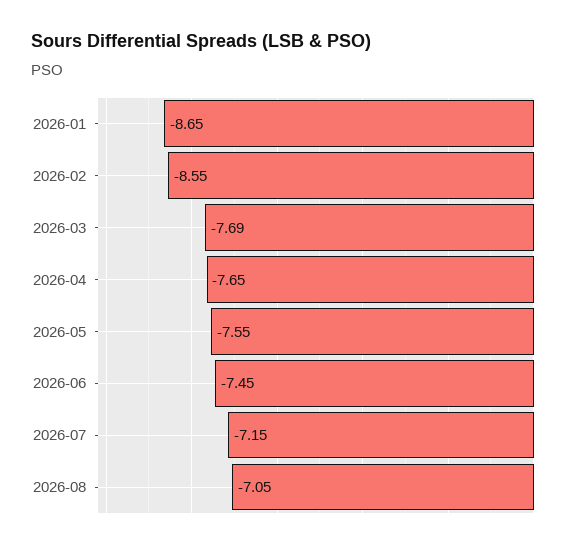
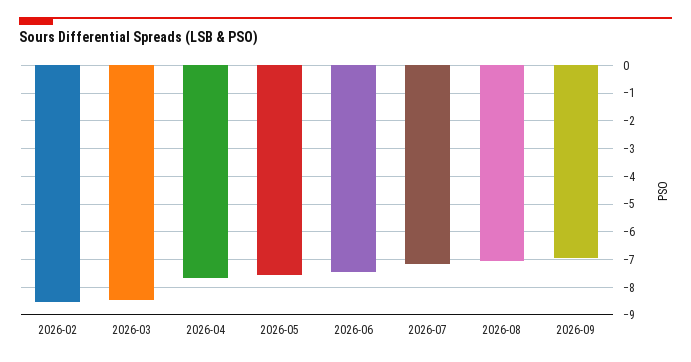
2026-01: -8.65 -> none
2026-03: -7.69 -> -8.5
2026-09: none -> -7

